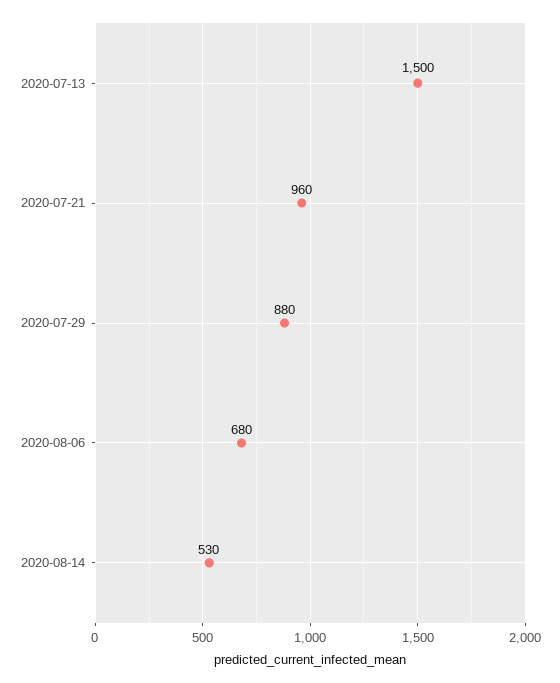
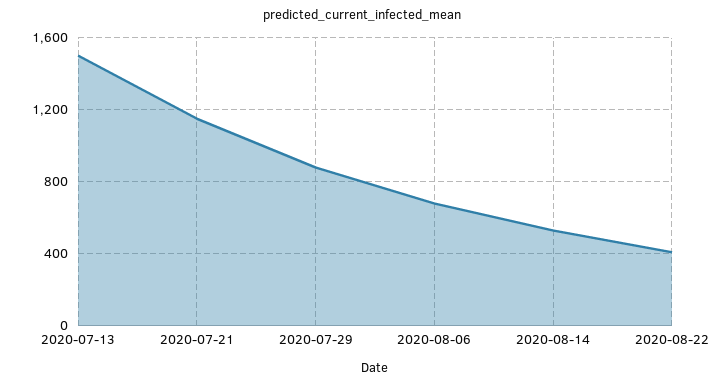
2020-07-21: 960 -> 1150
2020-08-22: none -> 400

